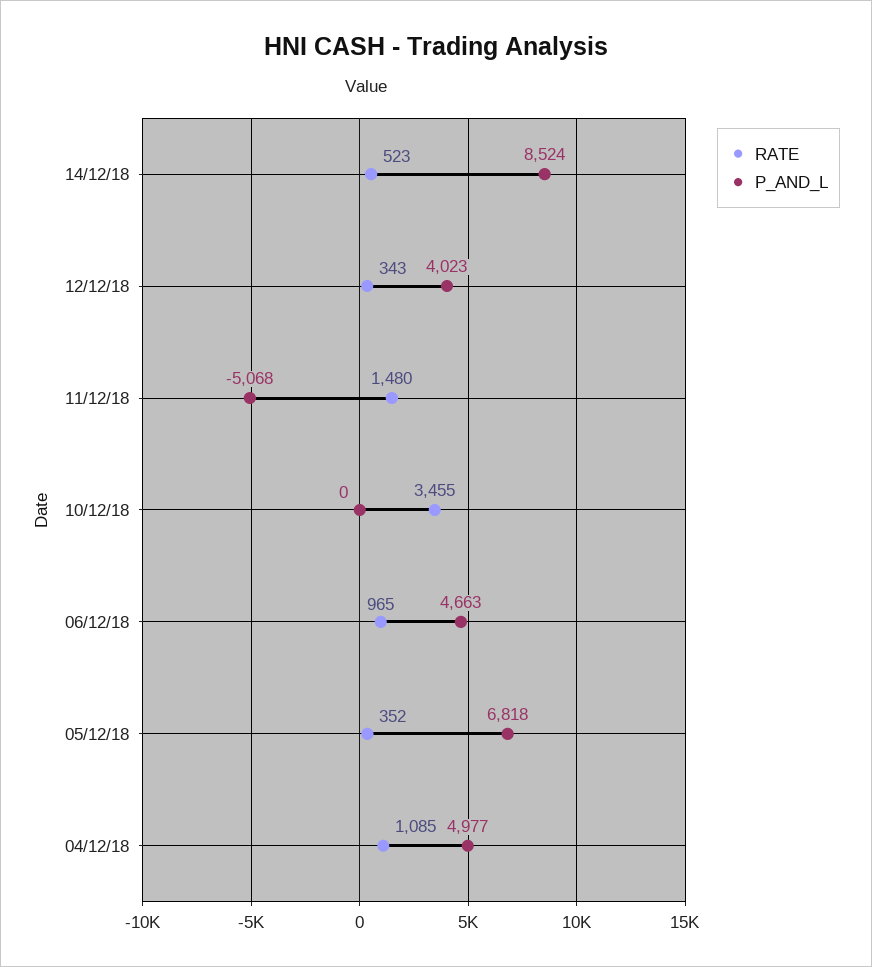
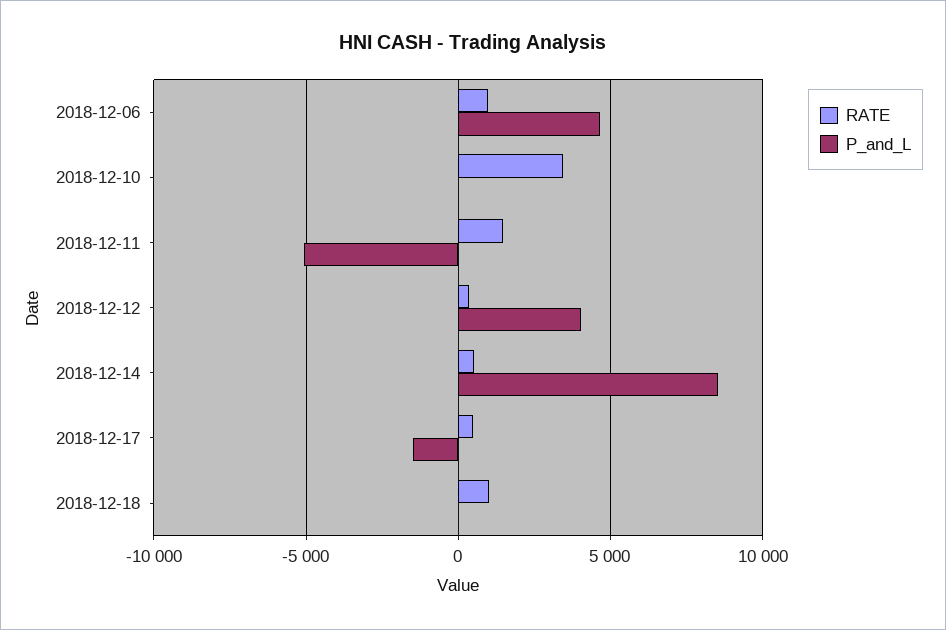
RATE, 05/12/18: 352 -> none
P_AND_L, 05/12/18: 6818 -> none
RATE, 04/12/18: 1085 -> none
P_AND_L, 04/12/18: 4977 -> none
RATE, 2018-12-17: none -> 500
P_AND_L, 2018-12-17: none -> -1500
RATE, 2018-12-18: none -> 1000
P_AND_L, 2018-12-18: none -> 0

